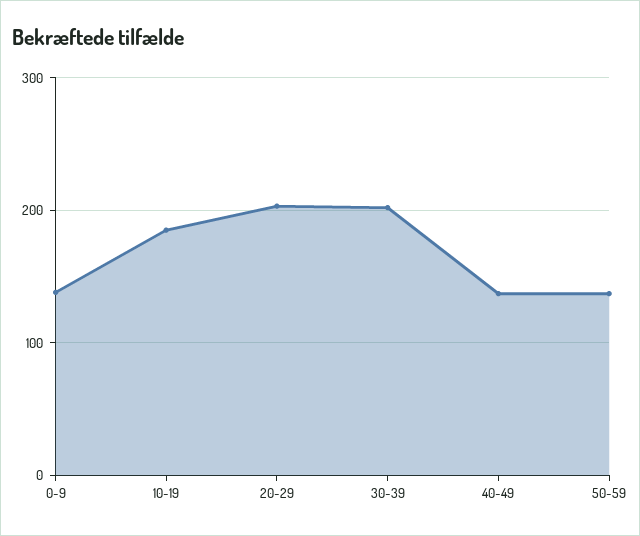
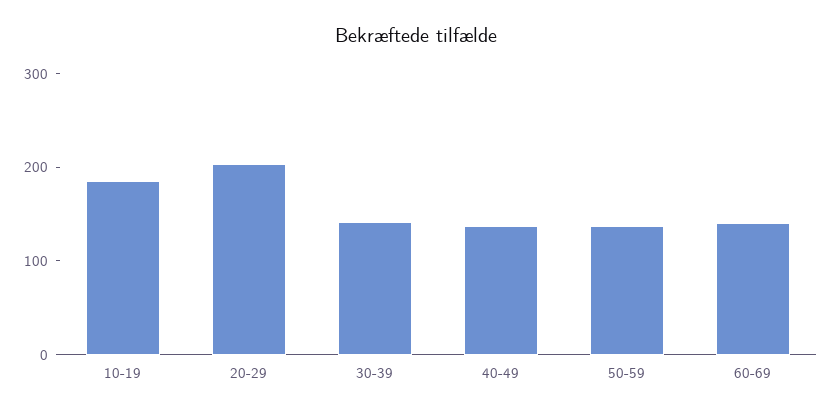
0-9: 140 -> none
30-39: 200 -> 140
60-69: none -> 140

